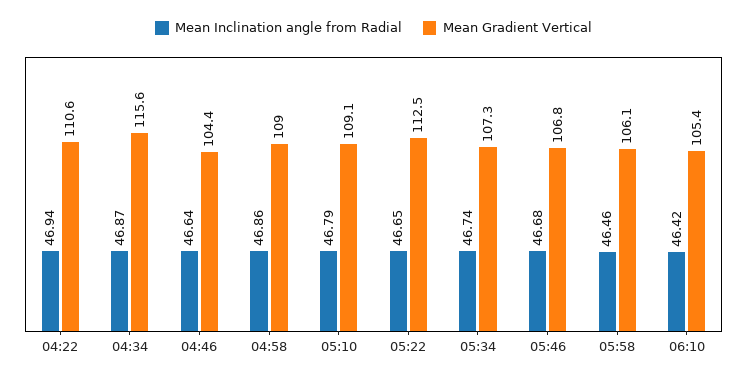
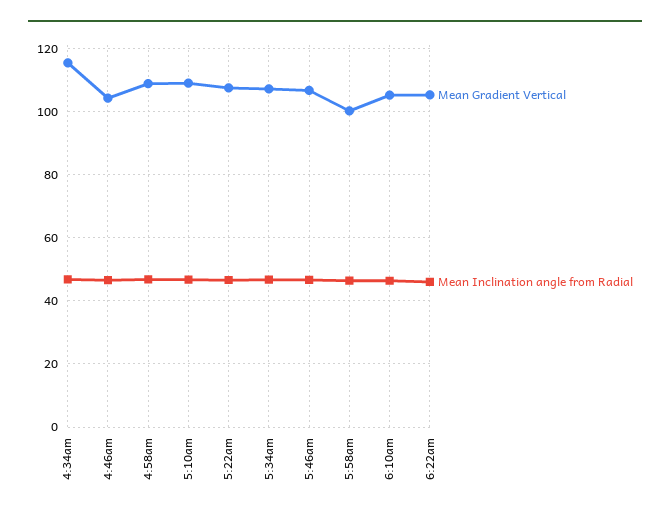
Mean Inclination angle from Radial, 04:22: 46.94 -> none
Mean Gradient Vertical, 04:22: 110.6 -> none
Mean Gradient Vertical, 05:22: 112.5 -> 108
Mean Gradient Vertical, 05:58: 106.1 -> 100
Mean Gradient Vertical, 6:22am: none -> 106
Mean Inclination angle from Radial, 6:22am: none -> 46

